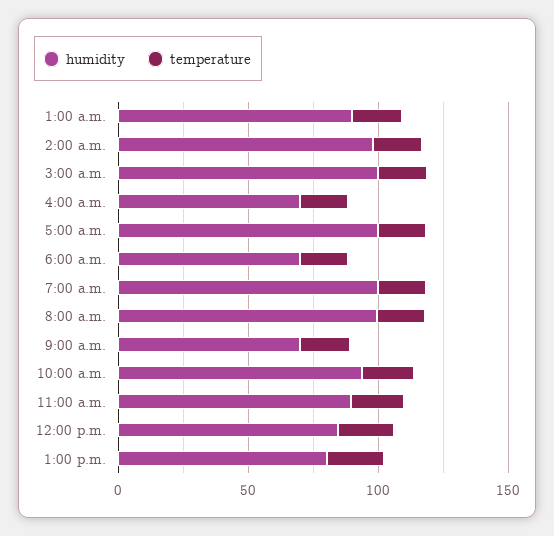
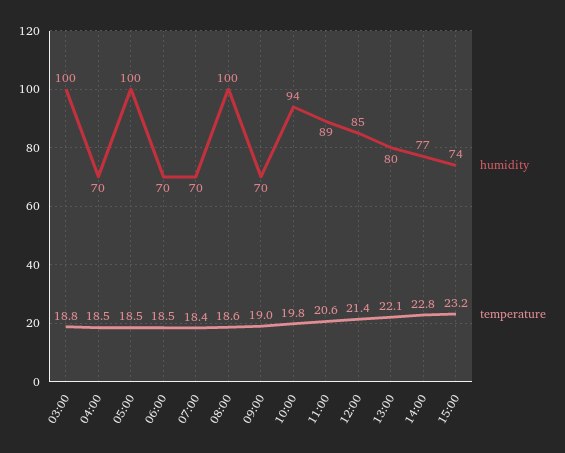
humidity, 1:00 a.m.: 90 -> none
temperature, 1:00 a.m.: 20 -> none
humidity, 2:00 a.m.: 100 -> none
temperature, 2:00 a.m.: 20 -> none
humidity, 7:00 a.m.: 100 -> 70
humidity, 14:00: none -> 77
temperature, 14:00: none -> 22.8
humidity, 15:00: none -> 74
temperature, 15:00: none -> 23.2

